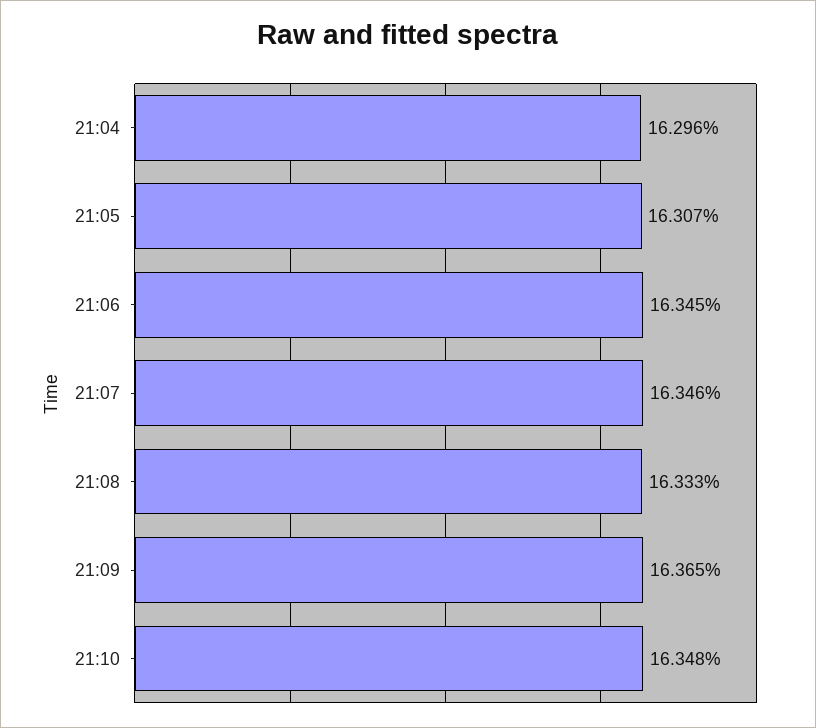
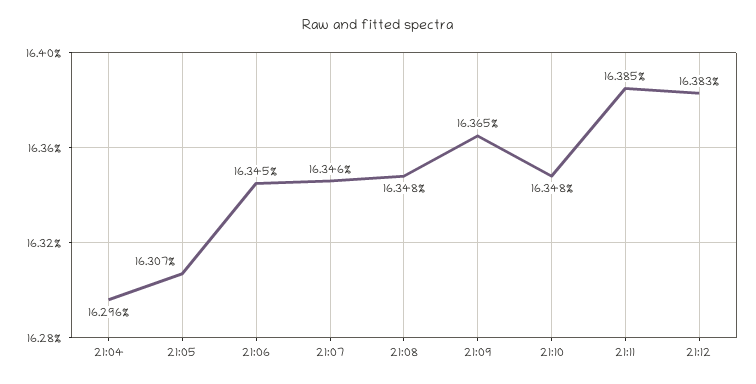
21:08: 16.333 -> 16.348
21:11: none -> 16.385
21:12: none -> 16.383

